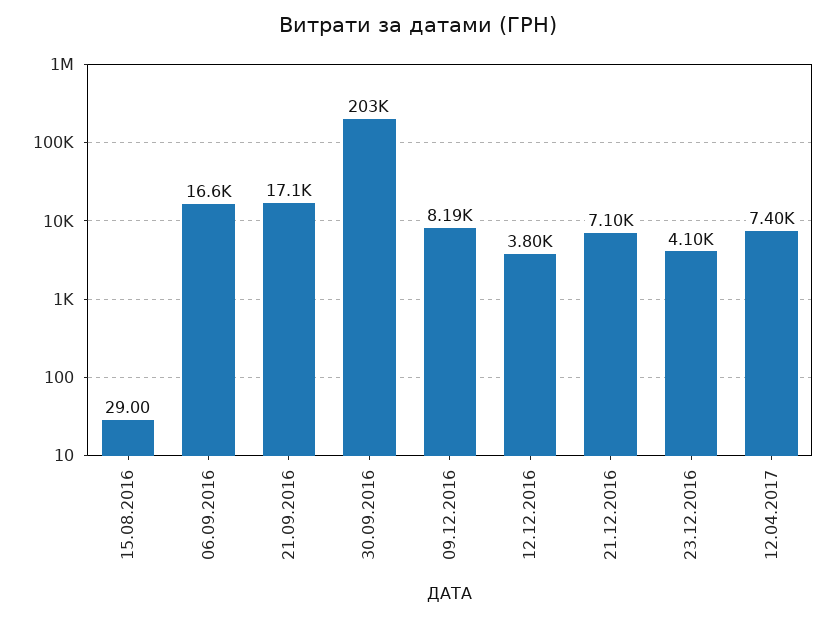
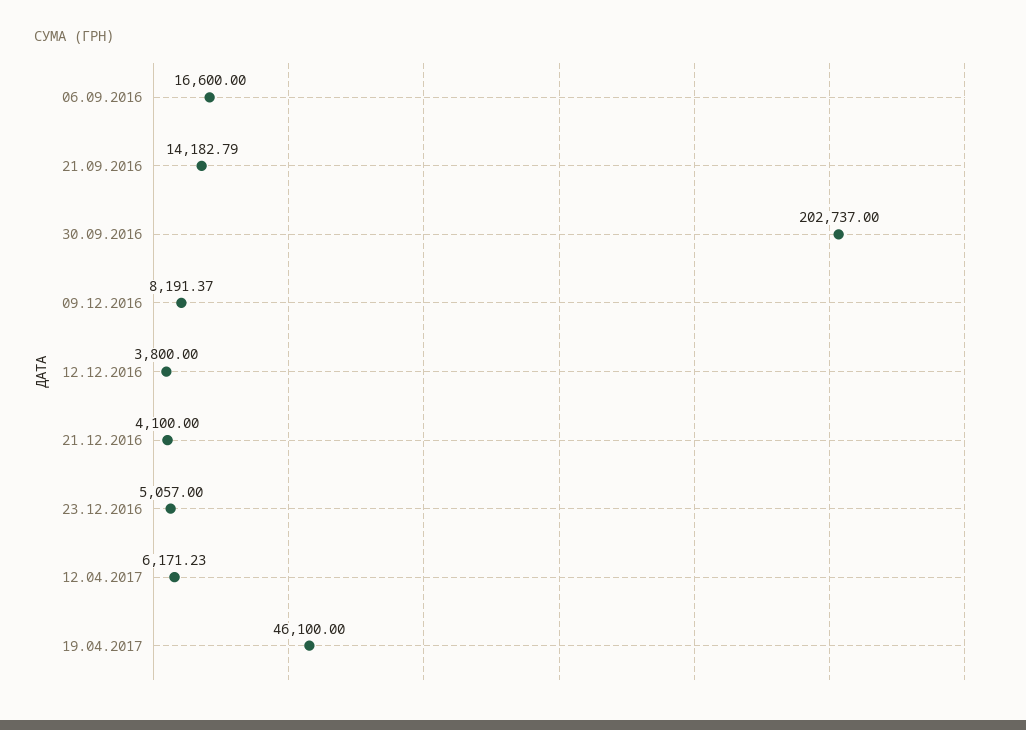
15.08.2016: 29 -> none
21.09.2016: 17100 -> 14182.79
21.12.2016: 7100 -> 4100
23.12.2016: 4100 -> 5057
12.04.2017: 7400 -> 6171.23
19.04.2017: none -> 46100

